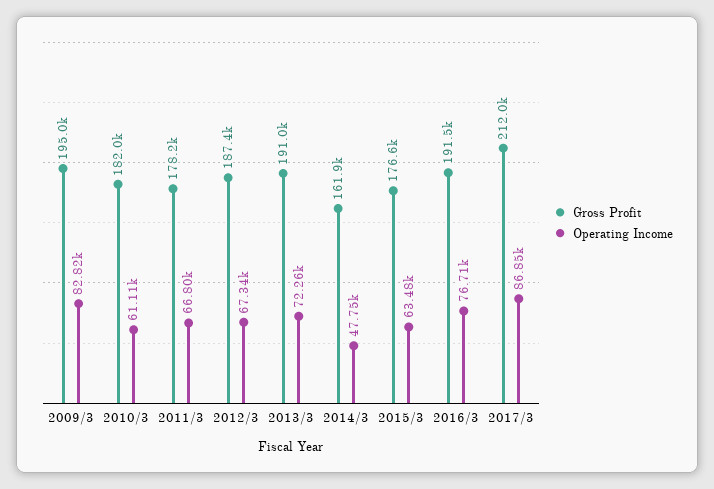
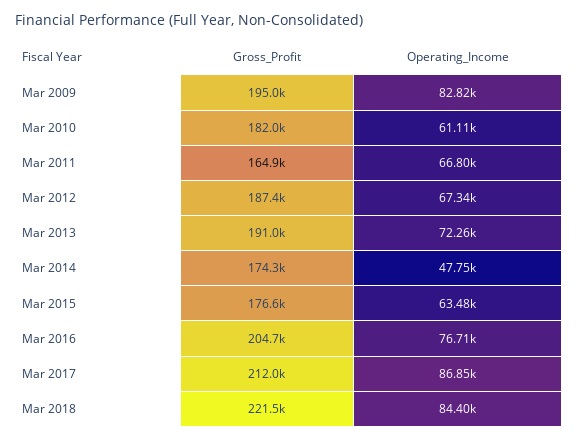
Gross Profit, 2011/3: 178200 -> 164900
Gross Profit, 2014/3: 161900 -> 174300
Gross Profit, 2016/3: 191500 -> 204700
Gross Profit, Mar 2018: none -> 221500
Operating Income, Mar 2018: none -> 84400

